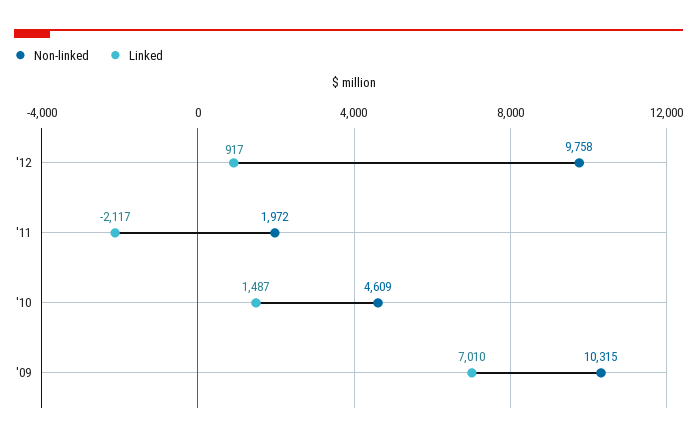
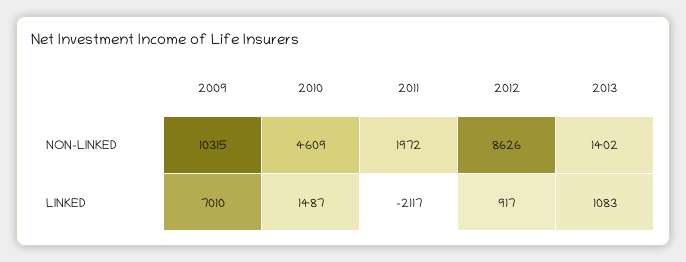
Non-linked, '12: 9758 -> 8626
Non-linked, 2013: none -> 1402
Linked, 2013: none -> 1083

